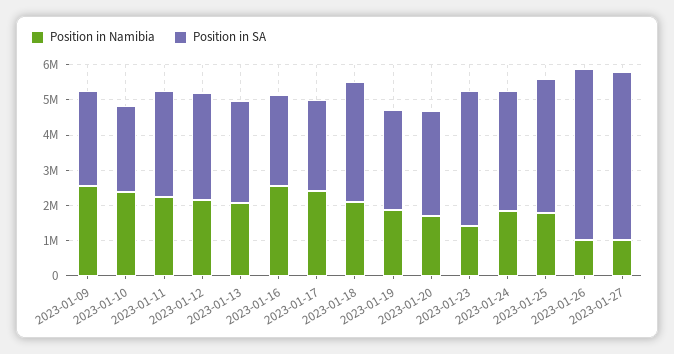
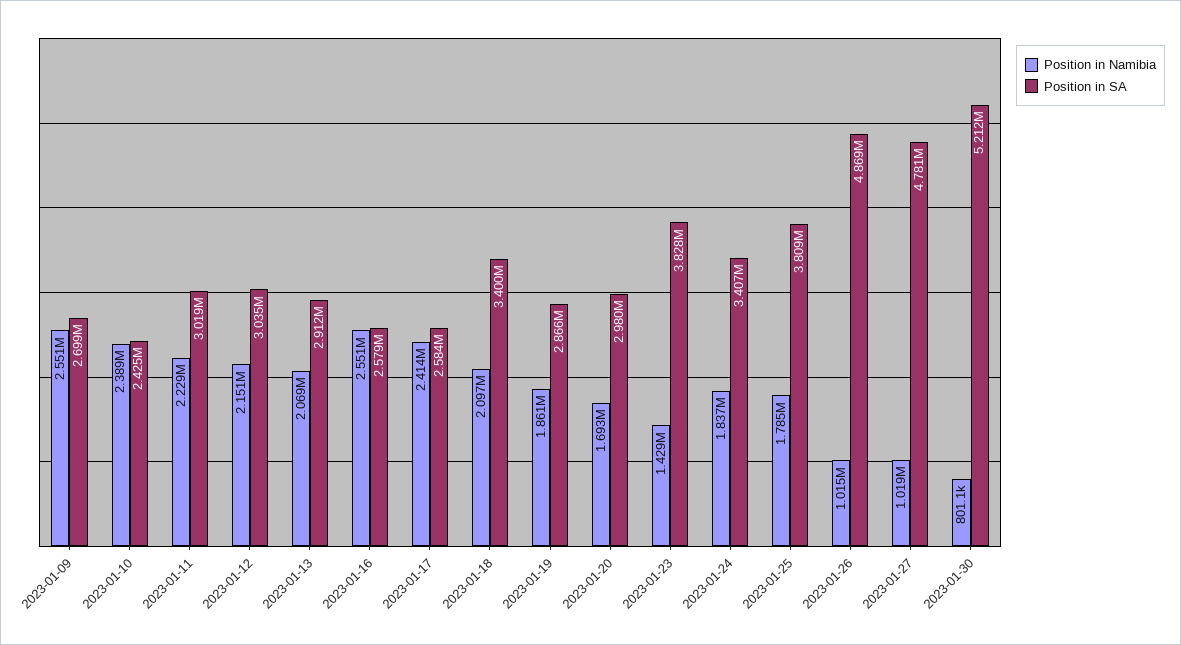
Position in Namibia, 2023-01-30: none -> 801100
Position in SA, 2023-01-30: none -> 5212000

